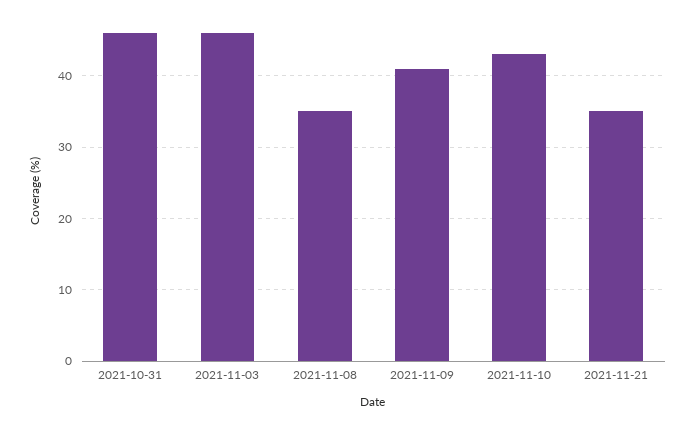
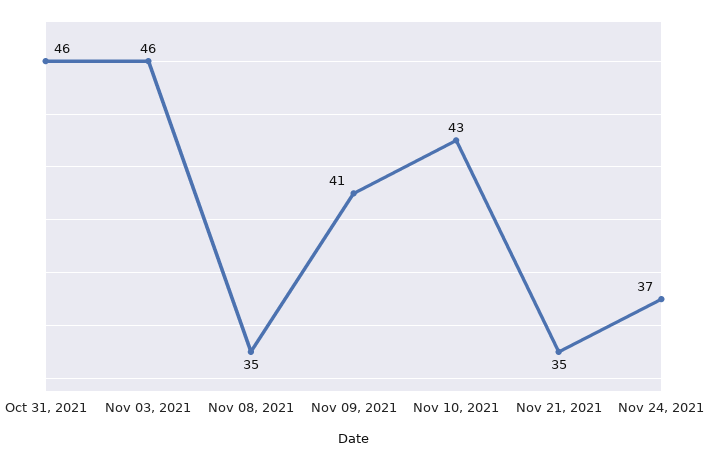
Nov 24, 2021: none -> 37

